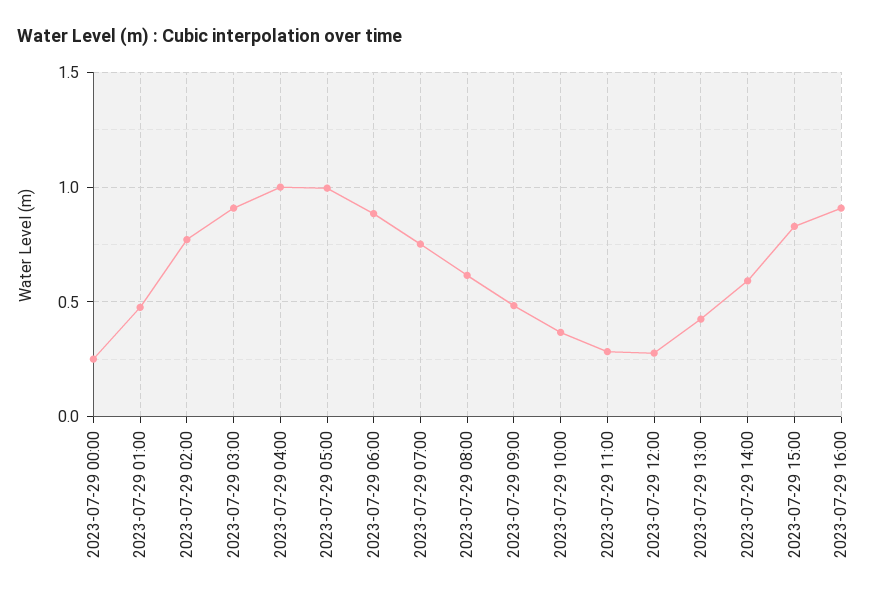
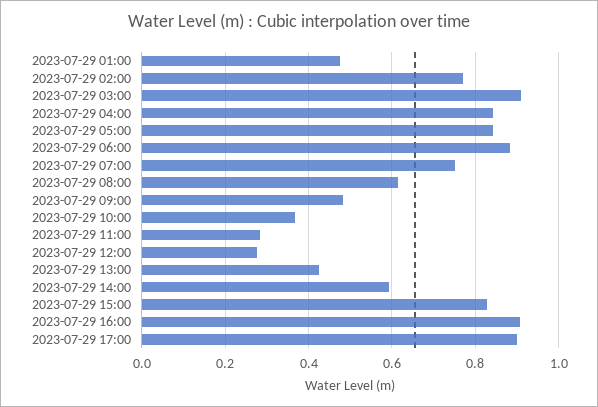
2023-07-29 00:00: 0.25 -> none
2023-07-29 04:00: 1 -> 0.84
2023-07-29 05:00: 1 -> 0.84
2023-07-29 17:00: none -> 0.9

